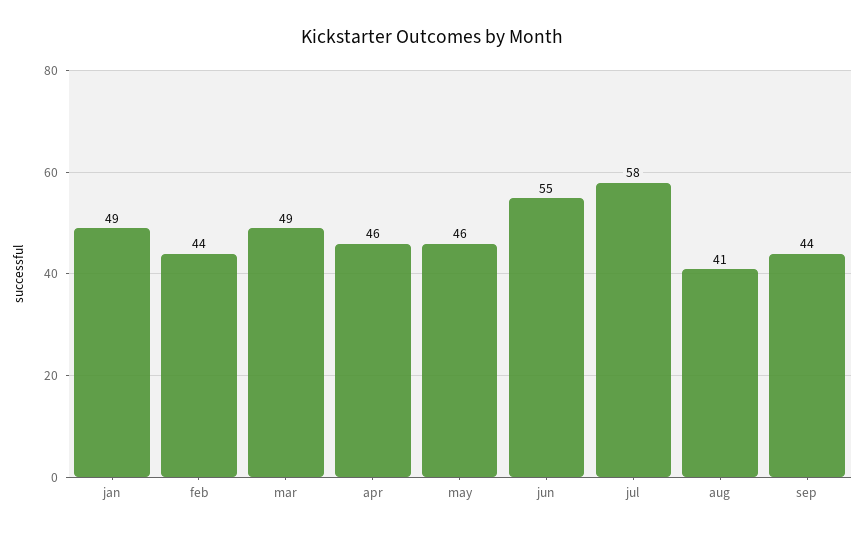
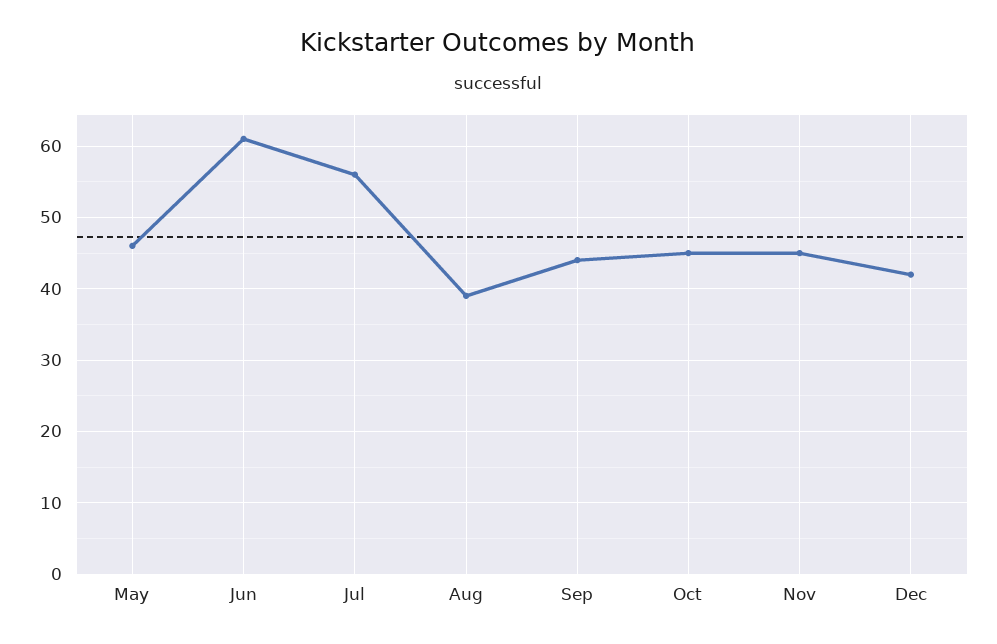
jan: 49 -> none
feb: 44 -> none
mar: 49 -> none
apr: 46 -> none
jun: 55 -> 61
jul: 58 -> 56
aug: 41 -> 39
Oct: none -> 45
Nov: none -> 45
Dec: none -> 42

